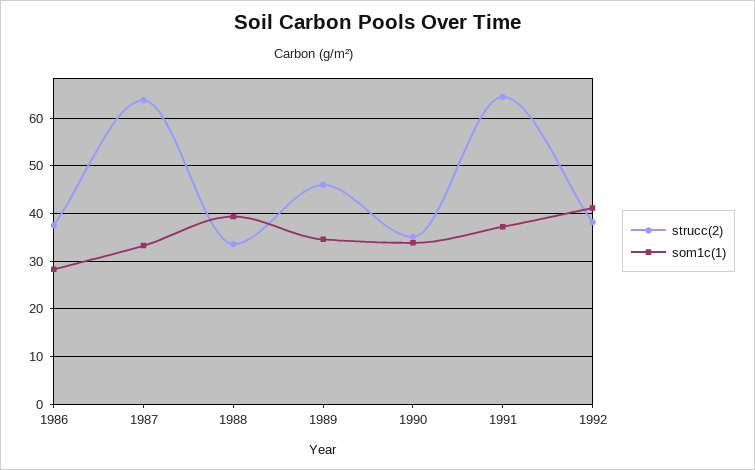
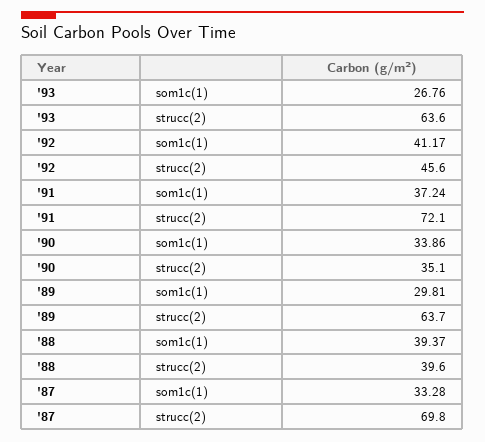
strucc(2), 1986: 38 -> none
som1c(1), 1986: 28 -> none
strucc(2), 1987: 64 -> 69.8
strucc(2), 1988: 34 -> 39.6
strucc(2), 1989: 46 -> 63.7
som1c(1), 1989: 34 -> 29.81
strucc(2), 1991: 64 -> 72.1
strucc(2), 1992: 38 -> 45.6
som1c(1), '93: none -> 26.76
strucc(2), '93: none -> 63.6

